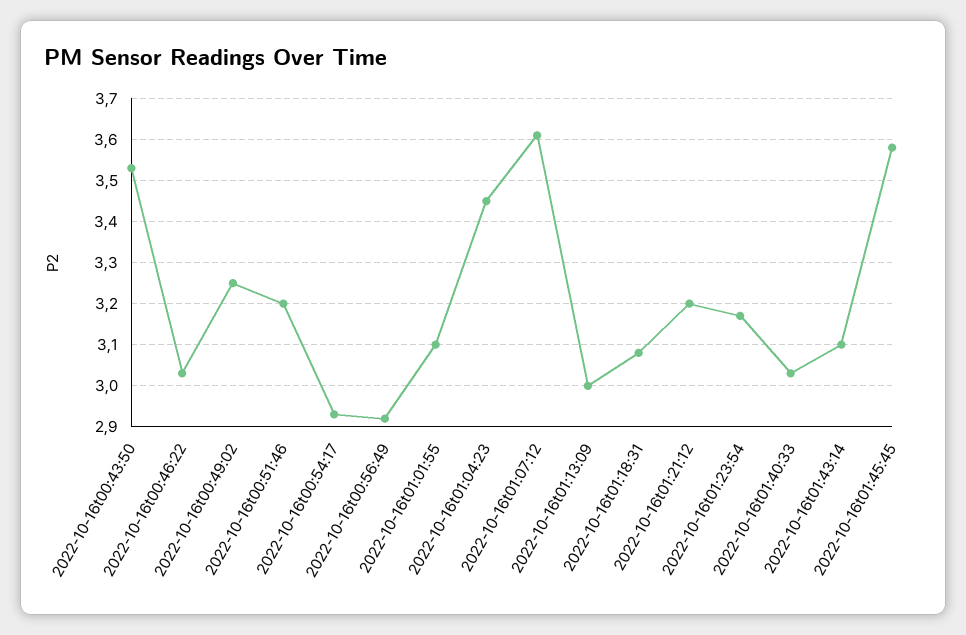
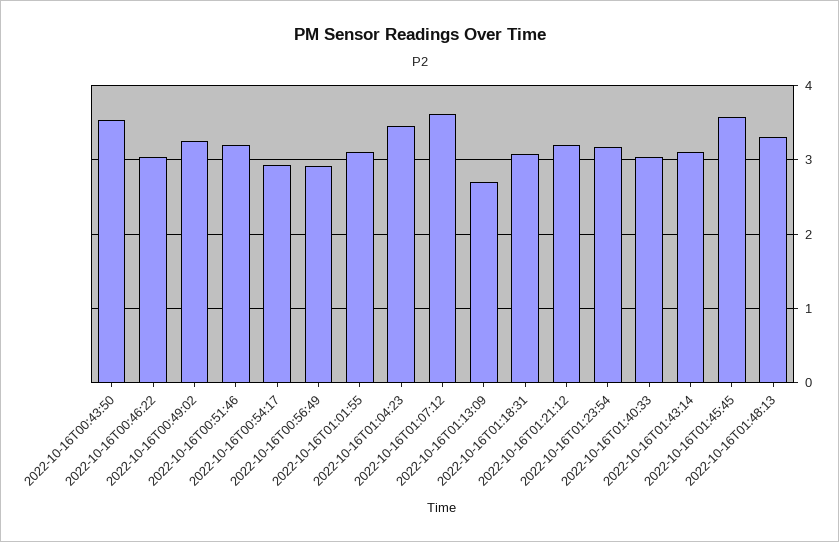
2022-10-16t01:13:09: 3 -> 2.7
2022-10-16T01:48:13: none -> 3.3

